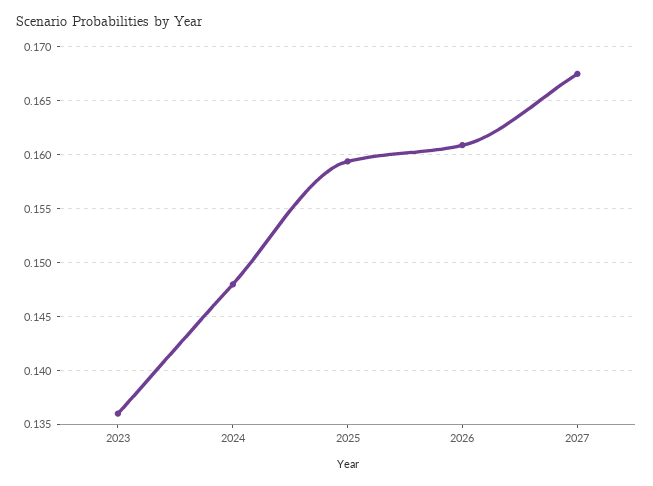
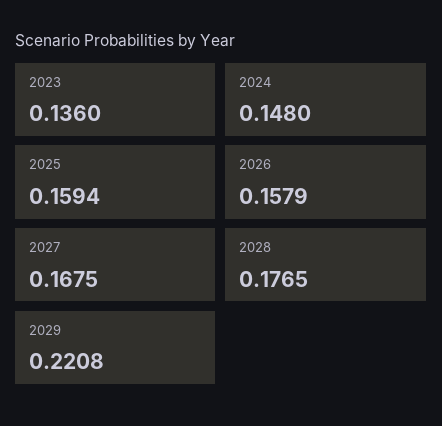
2026: 0.161 -> 0.1579
2028: none -> 0.1765
2029: none -> 0.2208

